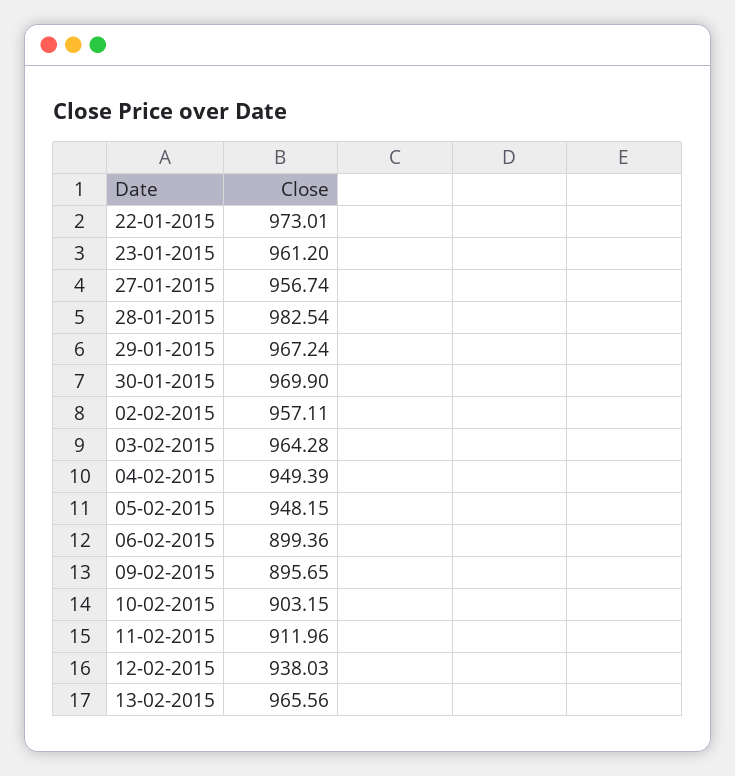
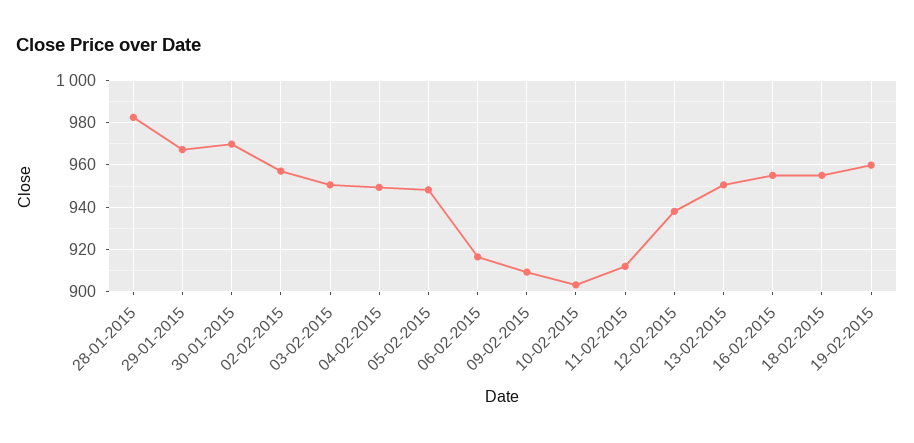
22-01-2015: 973.01 -> none
23-01-2015: 961.2 -> none
27-01-2015: 956.74 -> none
03-02-2015: 964.28 -> 950
06-02-2015: 899.36 -> 915
09-02-2015: 895.65 -> 910
13-02-2015: 965.56 -> 950
16-02-2015: none -> 955
18-02-2015: none -> 955
19-02-2015: none -> 960

